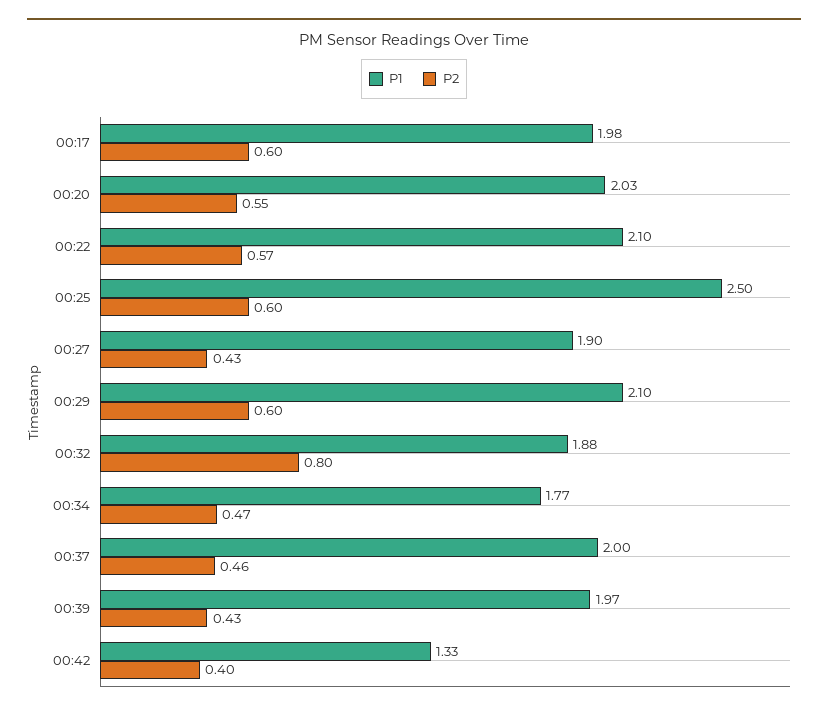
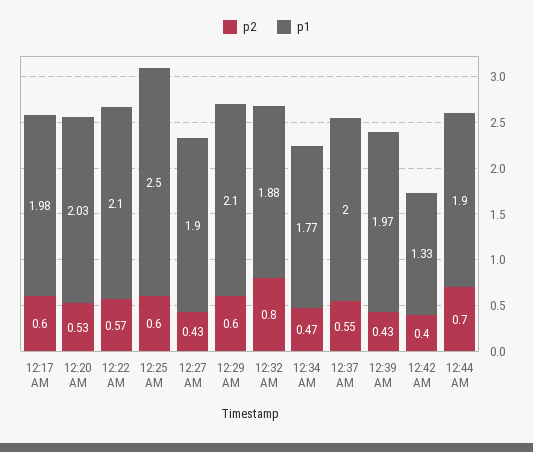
P2, 00:20: 0.55 -> 0.53
P2, 00:37: 0.46 -> 0.55
P2, 12:44 AM: none -> 0.7
P1, 12:44 AM: none -> 1.9

